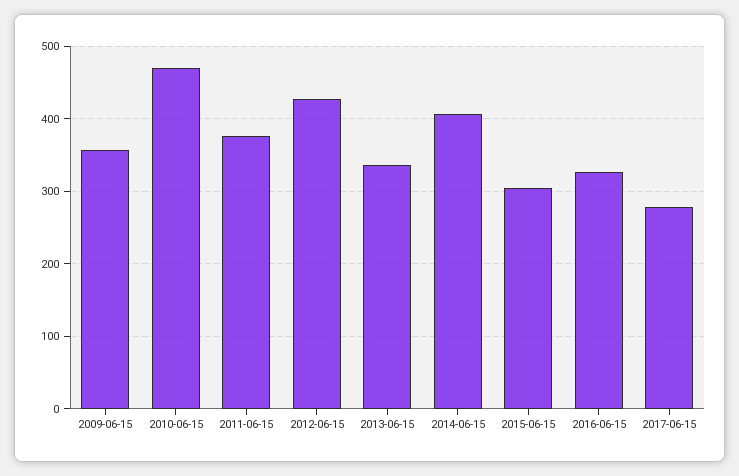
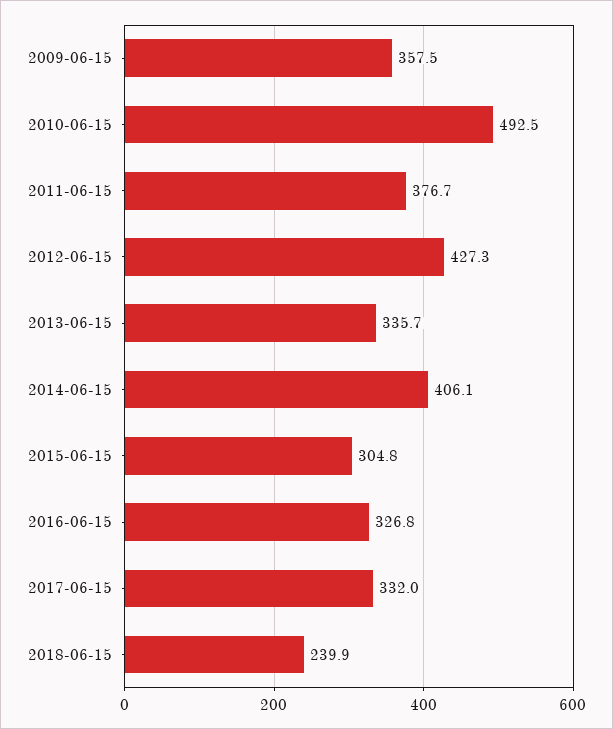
2010-06-15: 470 -> 492.5
2017-06-15: 280 -> 332
2018-06-15: none -> 239.9

